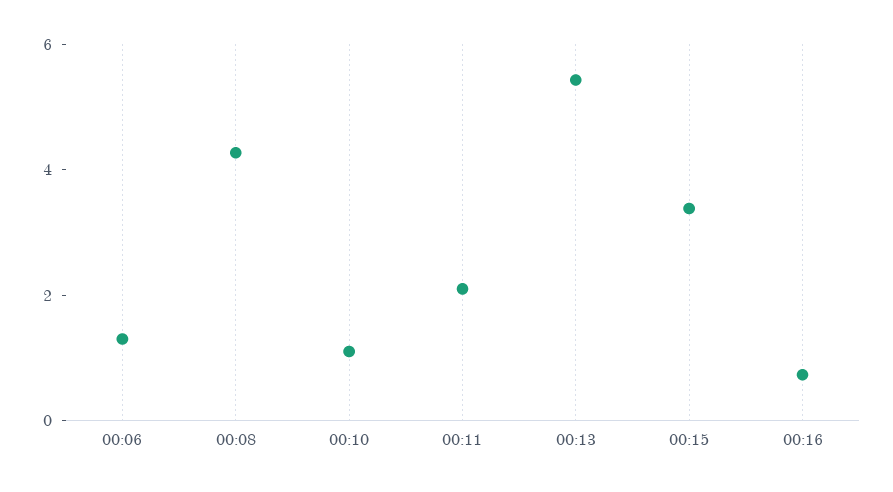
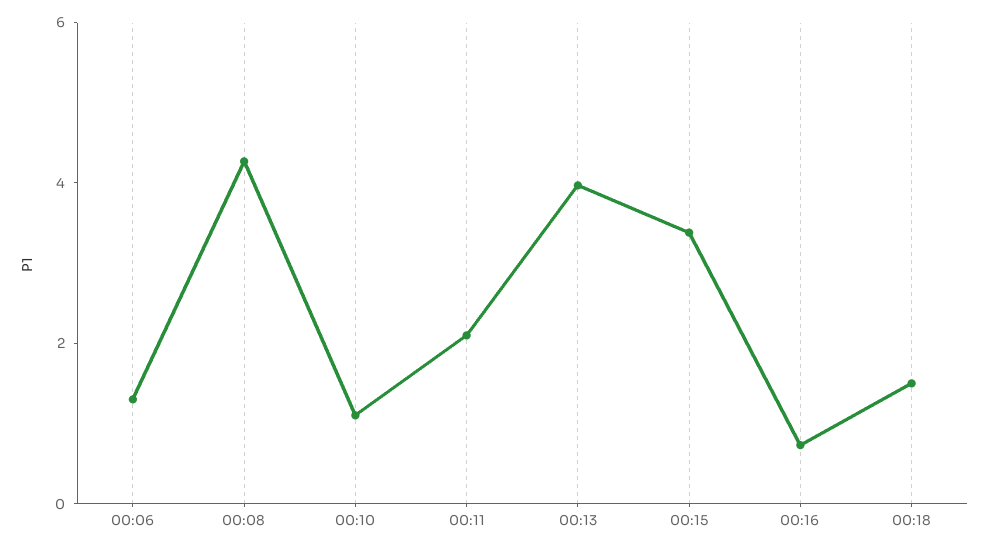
00:13: 5.5 -> 4
00:18: none -> 1.5

